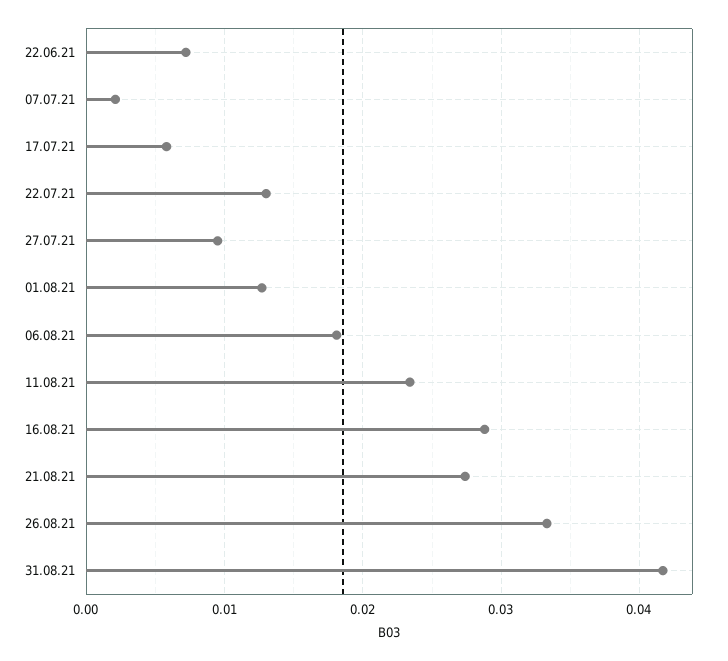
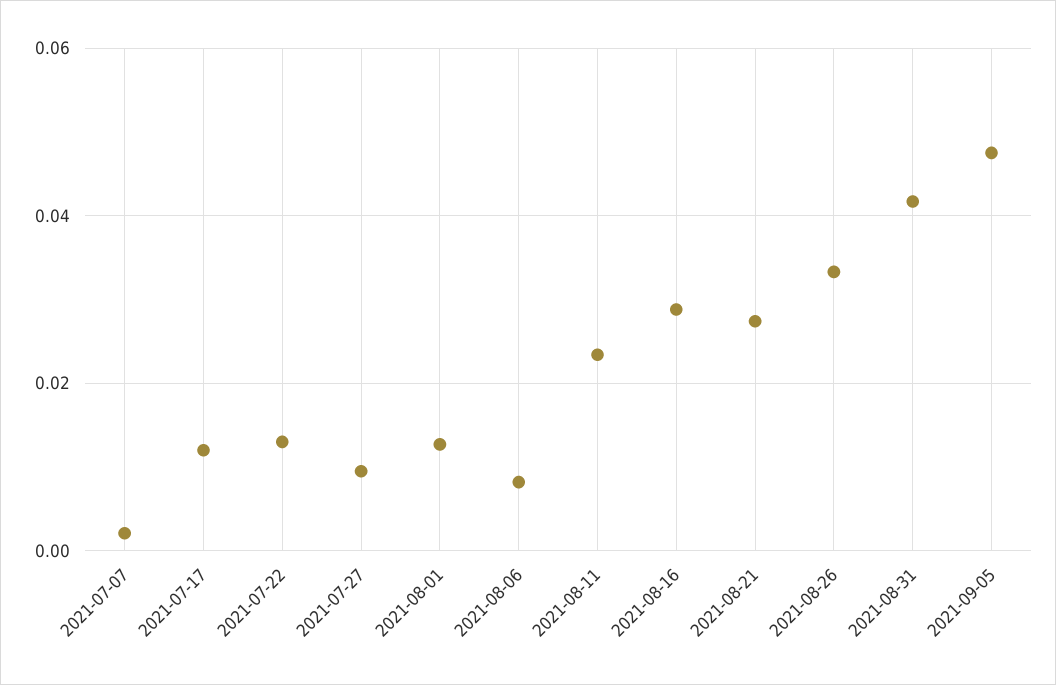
22.06.21: 0.007 -> none
17.07.21: 0.006 -> 0.012
06.08.21: 0.018 -> 0.008
2021-09-05: none -> 0.048

